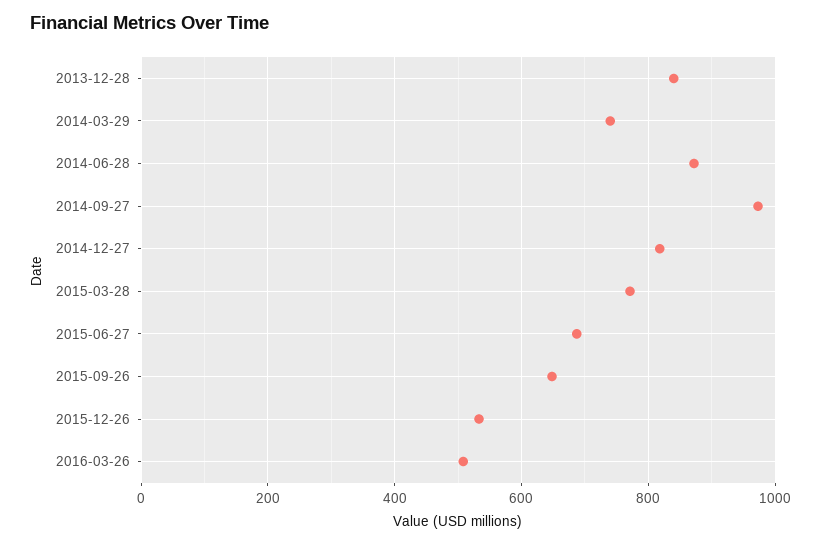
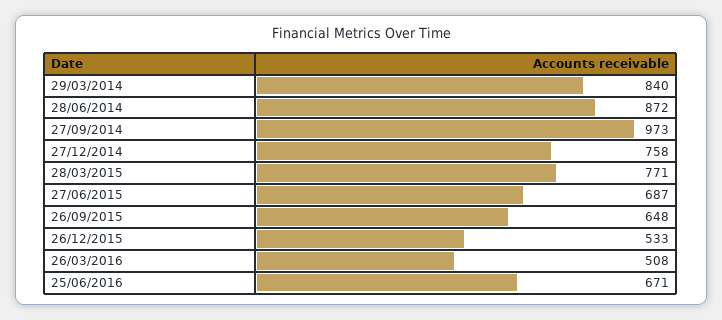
2013-12-28: 840 -> none
2014-03-29: 740 -> 840
2014-12-27: 820 -> 758
25/06/2016: none -> 671

